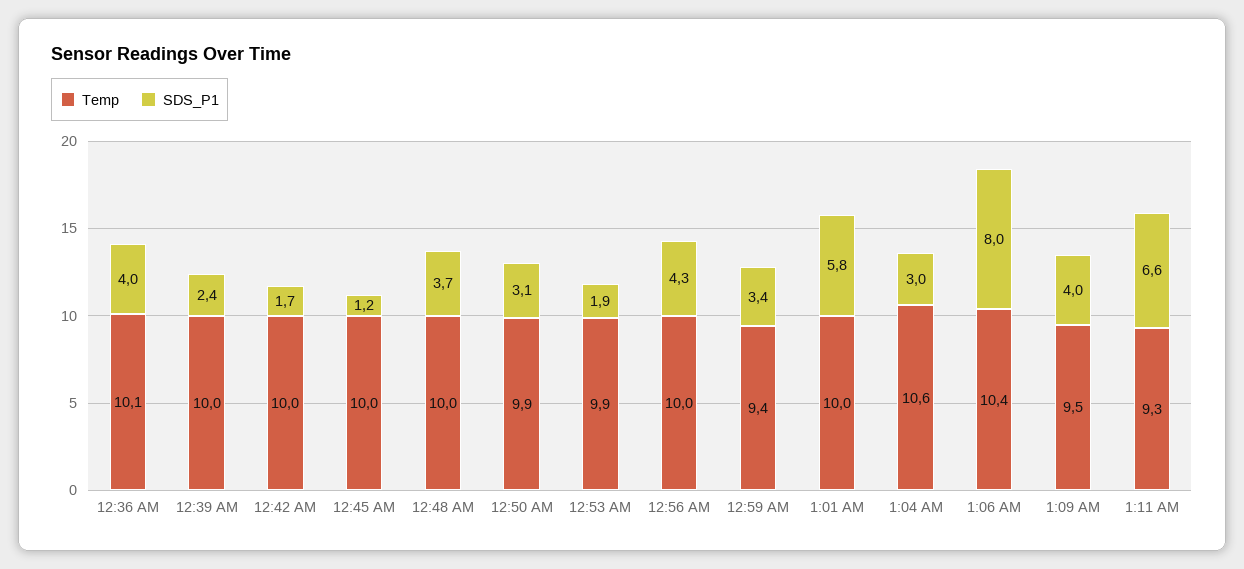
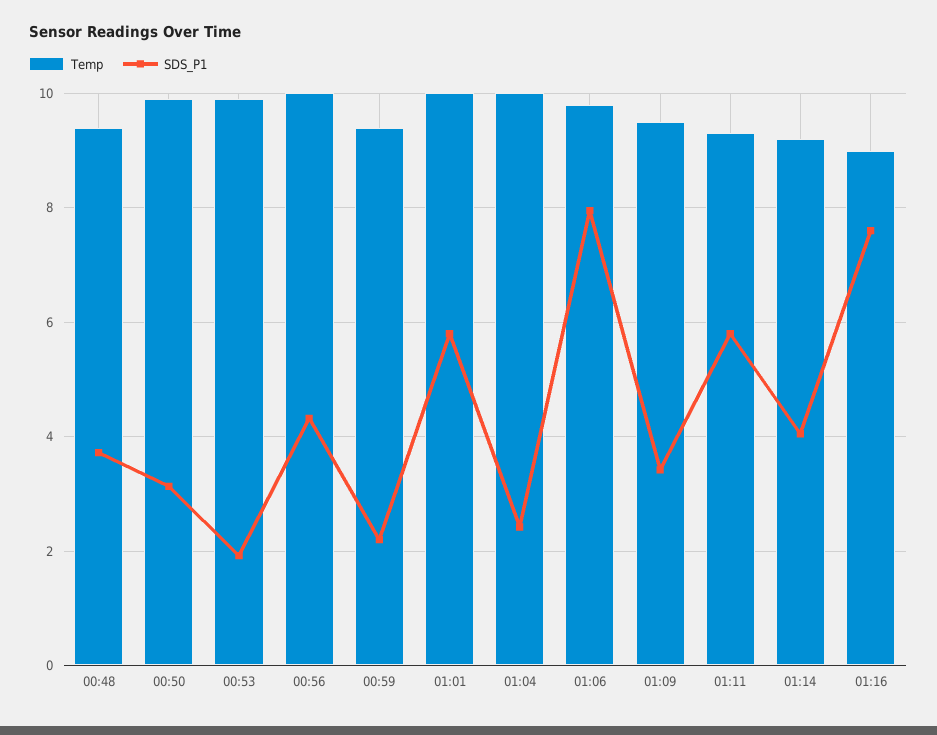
Temp, 12:36 AM: 10.1 -> none
SDS_P1, 12:36 AM: 4 -> none
Temp, 12:39 AM: 10 -> none
SDS_P1, 12:39 AM: 2.4 -> none
Temp, 12:42 AM: 10 -> none
SDS_P1, 12:42 AM: 1.7 -> none
Temp, 12:45 AM: 10 -> none
SDS_P1, 12:45 AM: 1.2 -> none
Temp, 12:48 AM: 10 -> 9.4
SDS_P1, 12:59 AM: 3.4 -> 2.2
Temp, 1:04 AM: 10.6 -> 10
SDS_P1, 1:04 AM: 3 -> 2.4
Temp, 1:06 AM: 10.4 -> 9.8
SDS_P1, 1:09 AM: 4 -> 3.4
SDS_P1, 1:11 AM: 6.6 -> 5.8
Temp, 01:14: none -> 9.2
SDS_P1, 01:14: none -> 4
Temp, 01:16: none -> 9
SDS_P1, 01:16: none -> 7.6

